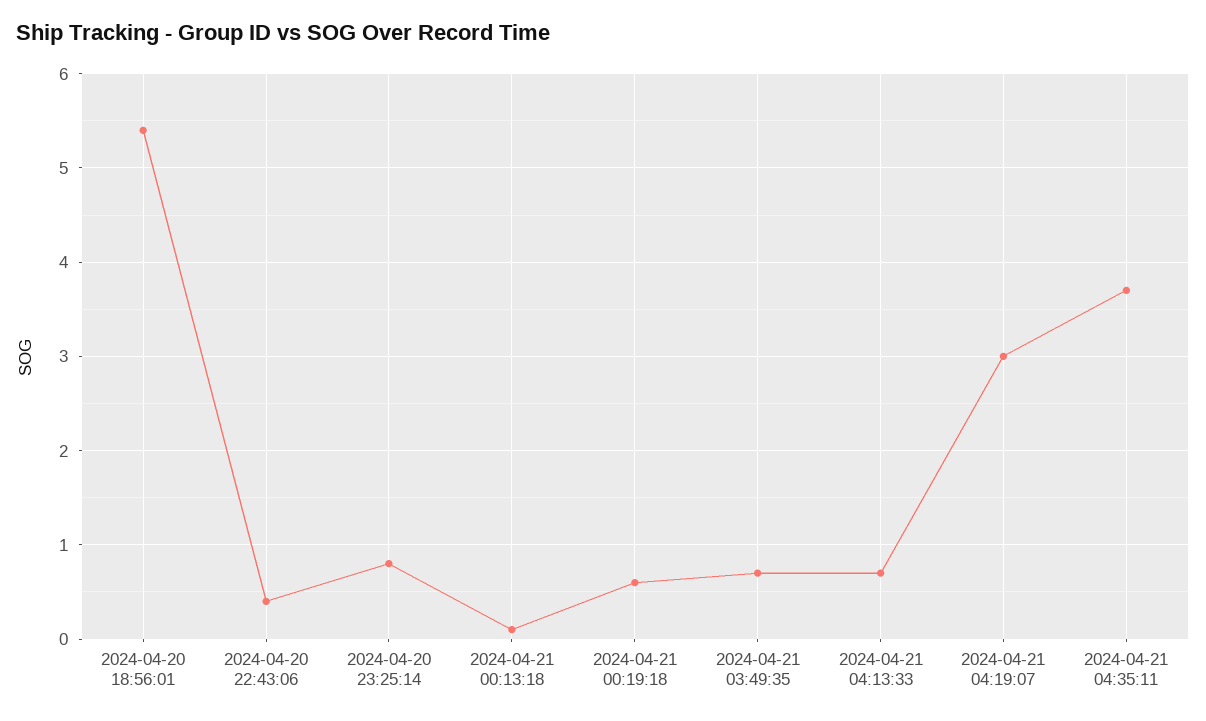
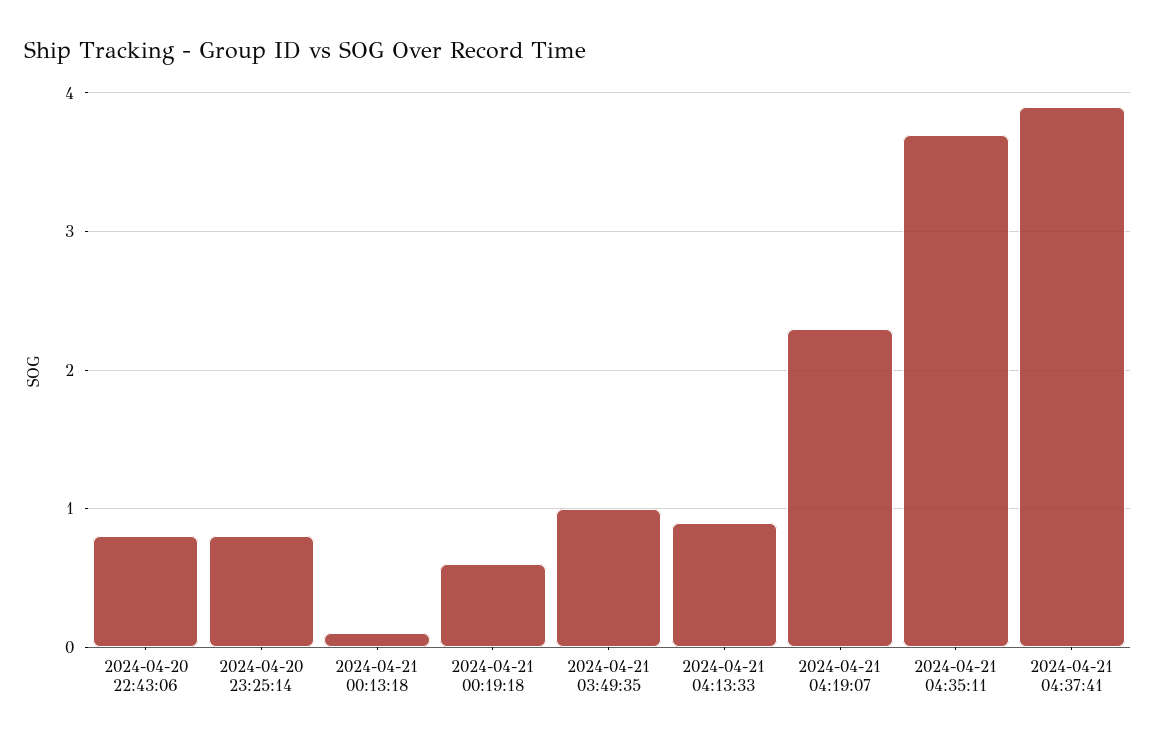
2024-04-20 18:56:01: 5.4 -> none
2024-04-20 22:43:06: 0.4 -> 0.8
2024-04-21 03:49:35: 0.7 -> 1
2024-04-21 04:13:33: 0.7 -> 0.9
2024-04-21 04:19:07: 3 -> 2.3
2024-04-21 04:37:41: none -> 3.9

